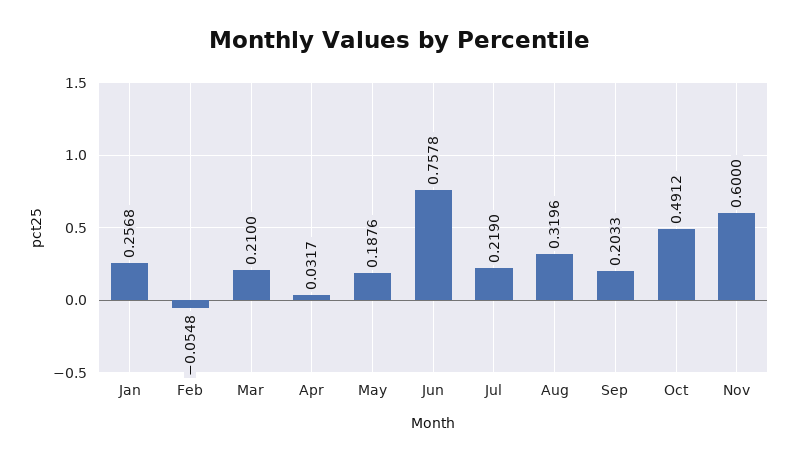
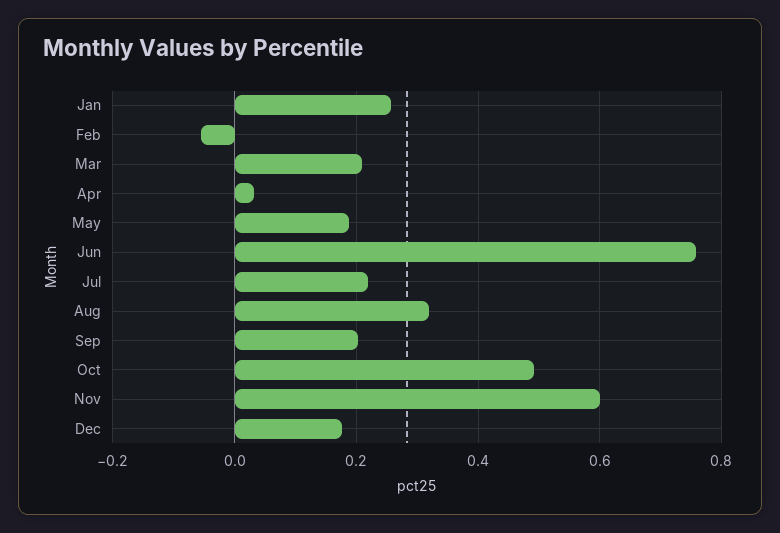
Dec: none -> 0.18

